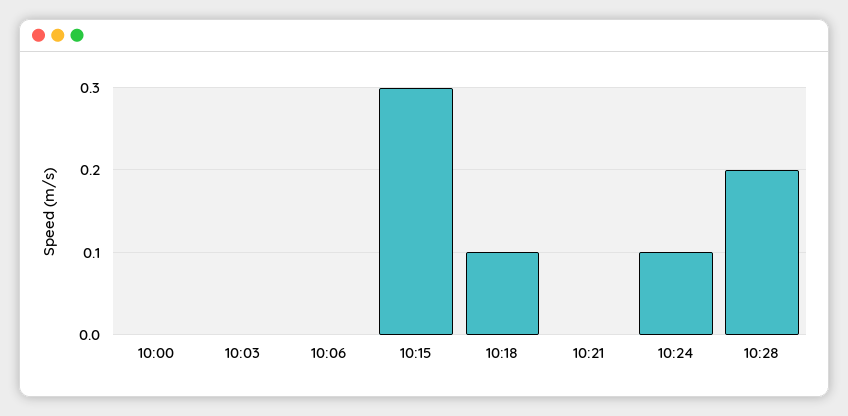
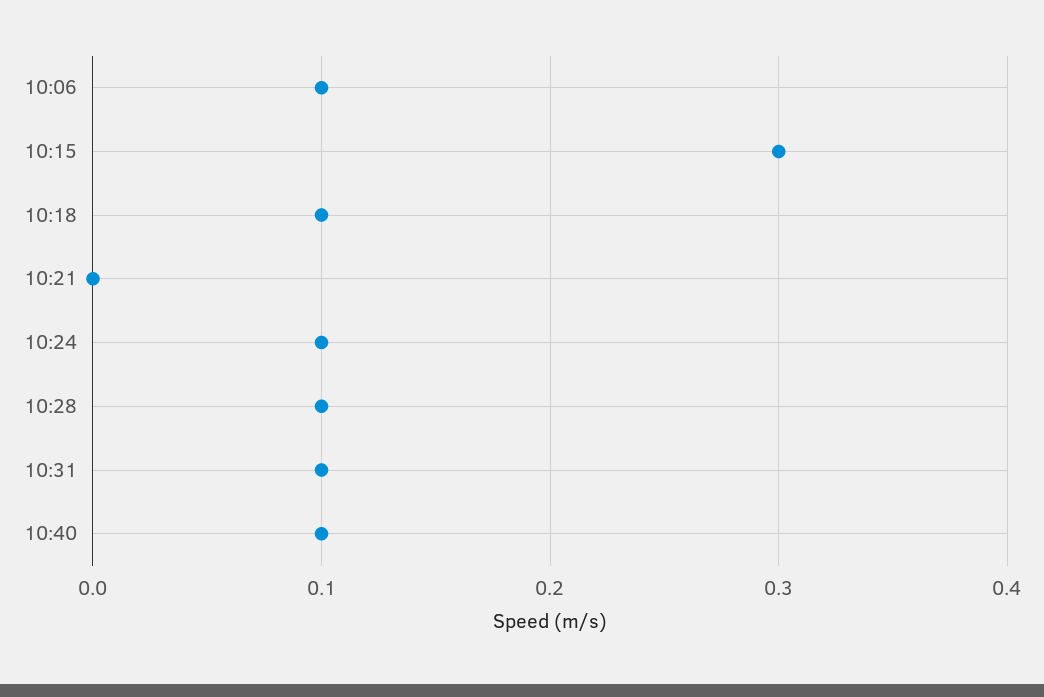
10:00: 0 -> none
10:03: 0 -> none
10:06: 0 -> 0.1
10:28: 0.2 -> 0.1
10:31: none -> 0.1
10:40: none -> 0.1

